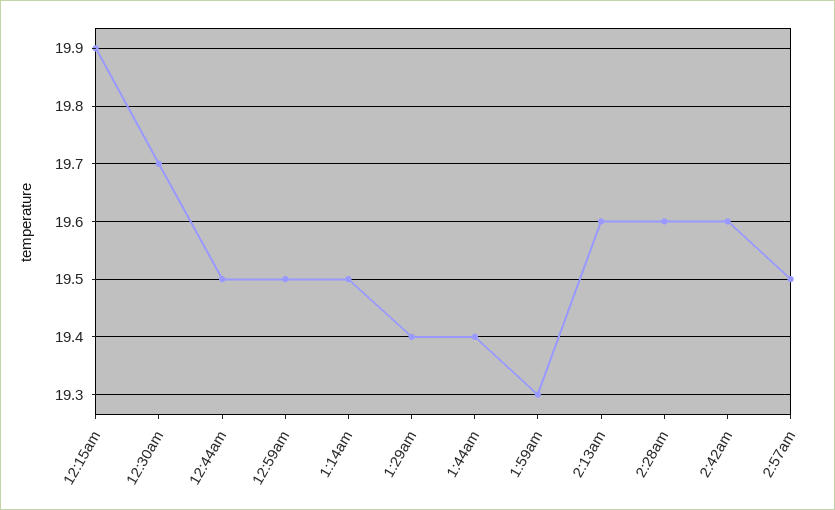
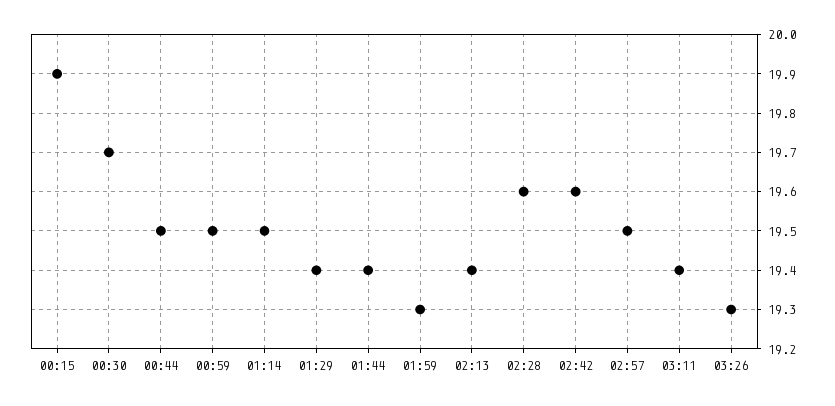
2:13am: 19.6 -> 19.4
03:11: none -> 19.4
03:26: none -> 19.3

